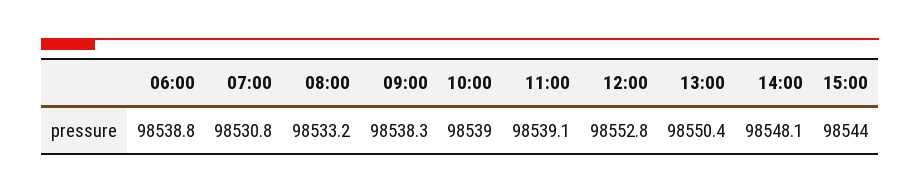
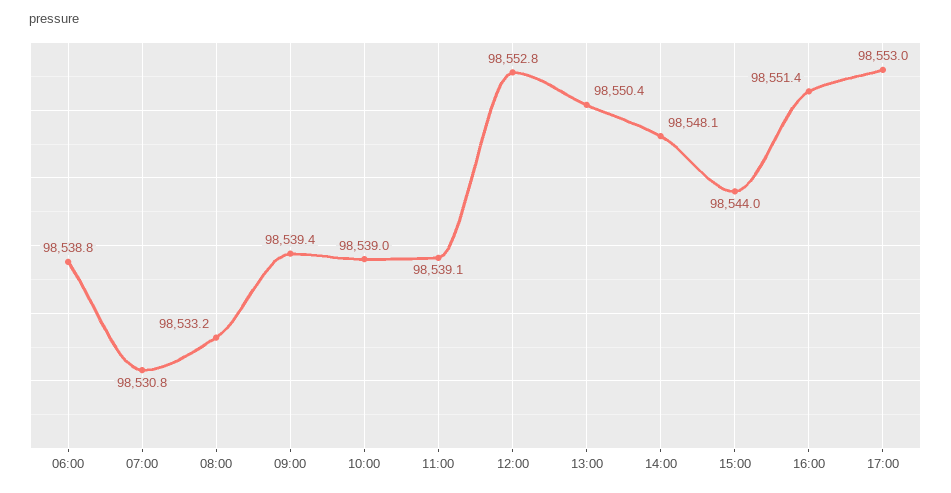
09:00: 98538.3 -> 98539.4
16:00: none -> 98551.4
17:00: none -> 98553

